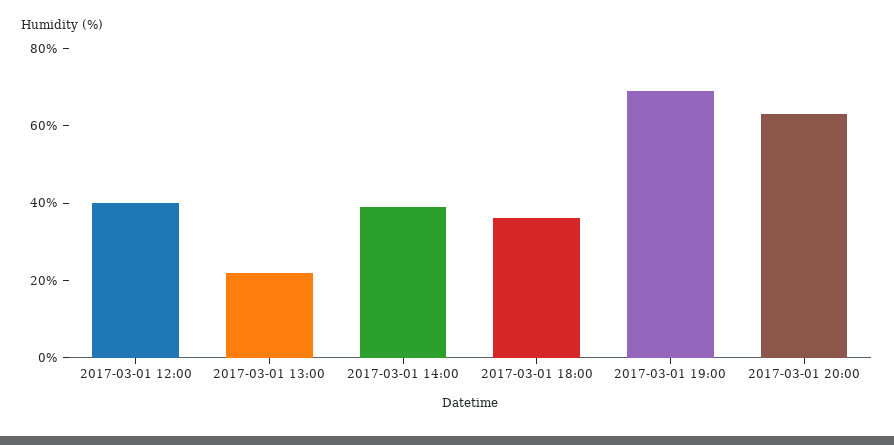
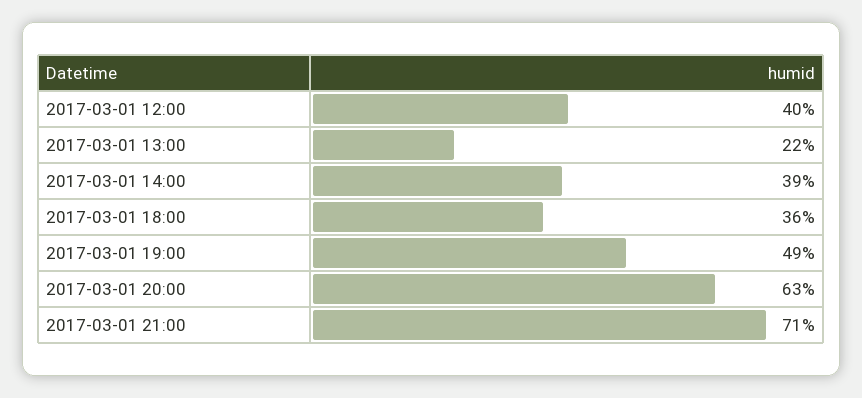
2017-03-01 19:00: 70 -> 49
2017-03-01 21:00: none -> 71

